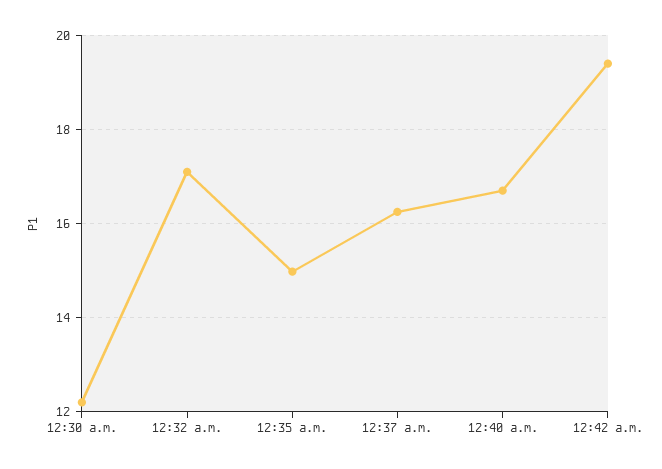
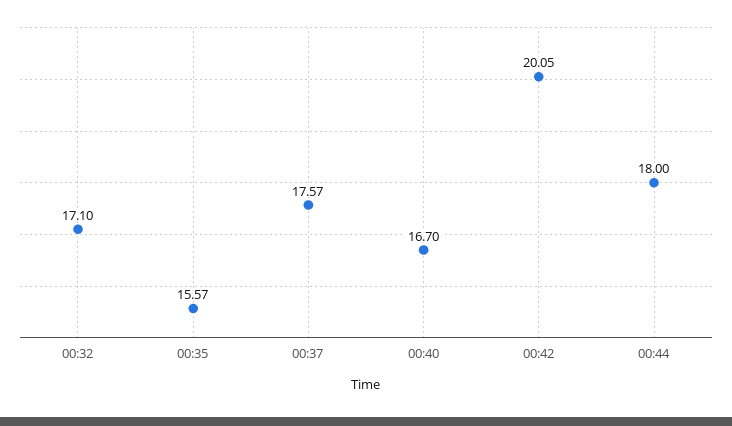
12:30 a.m.: 12.2 -> none
12:35 a.m.: 15 -> 15.57
12:37 a.m.: 16.2 -> 17.57
12:42 a.m.: 19.4 -> 20.05
00:44: none -> 18

